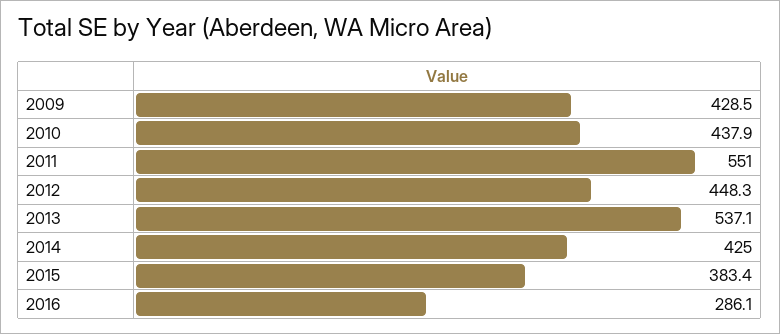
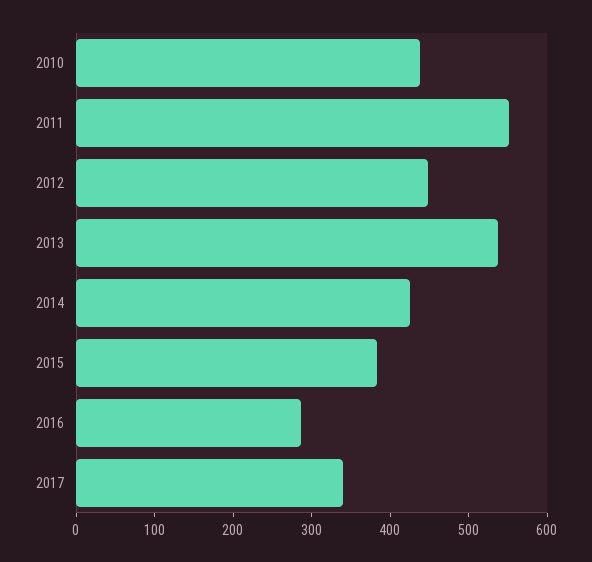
2009: 428.5 -> none
2017: none -> 340

